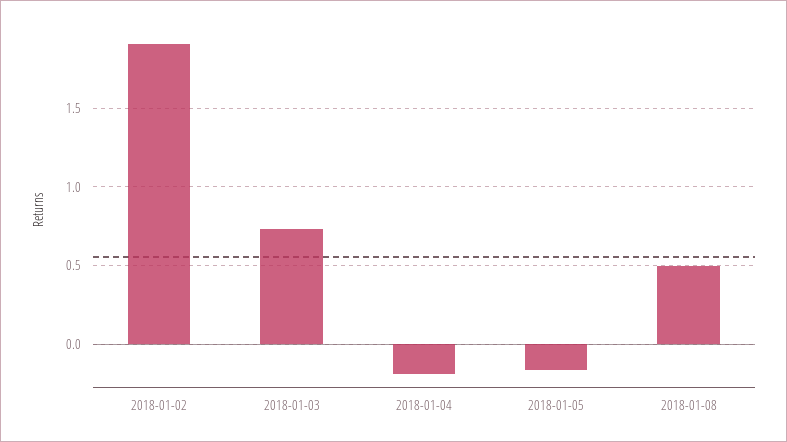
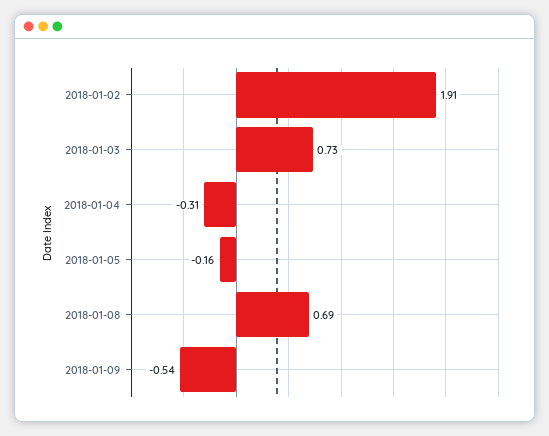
2018-01-04: -0.2 -> -0.31
2018-01-08: 0.5 -> 0.69
2018-01-09: none -> -0.54

